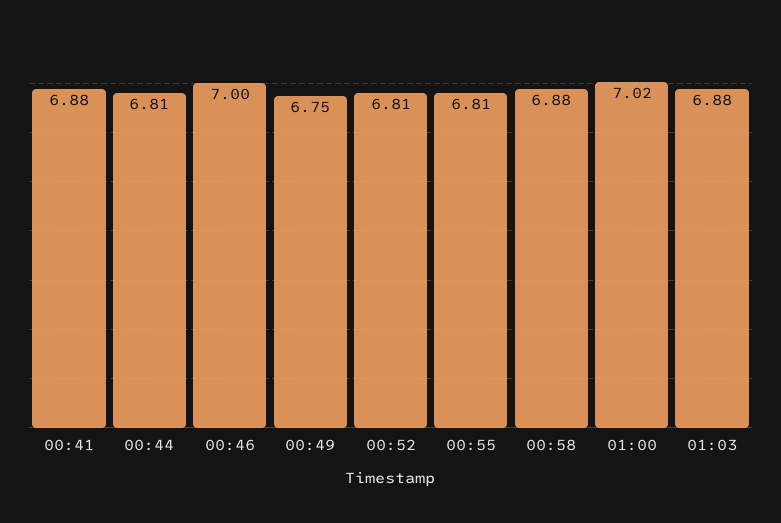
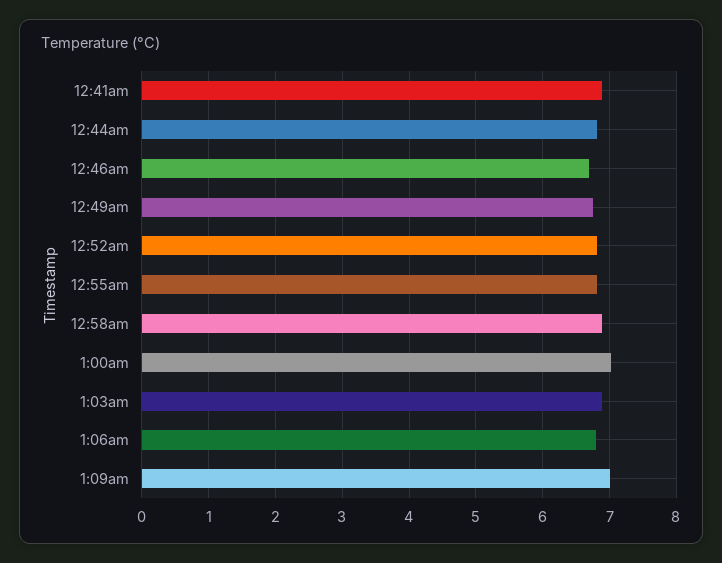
00:46: 7 -> 6.7
1:06am: none -> 6.8
1:09am: none -> 7

